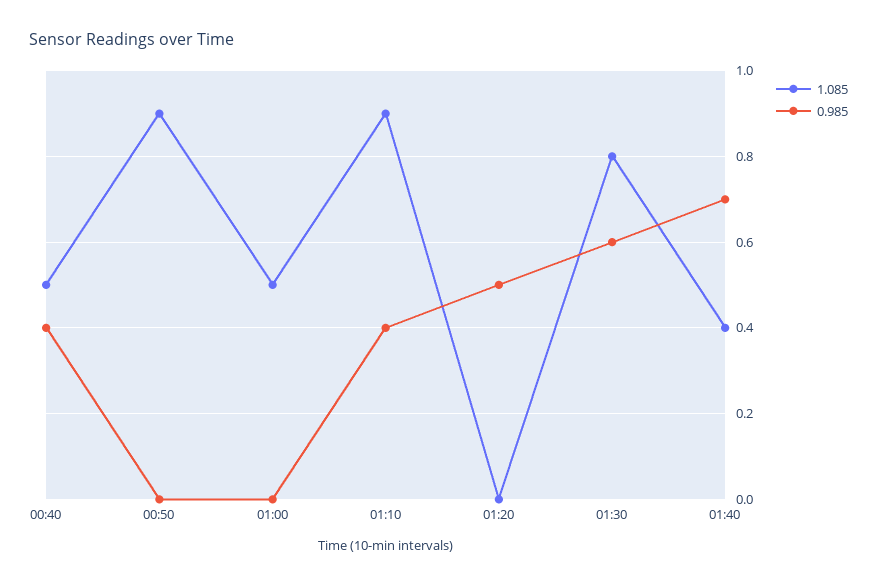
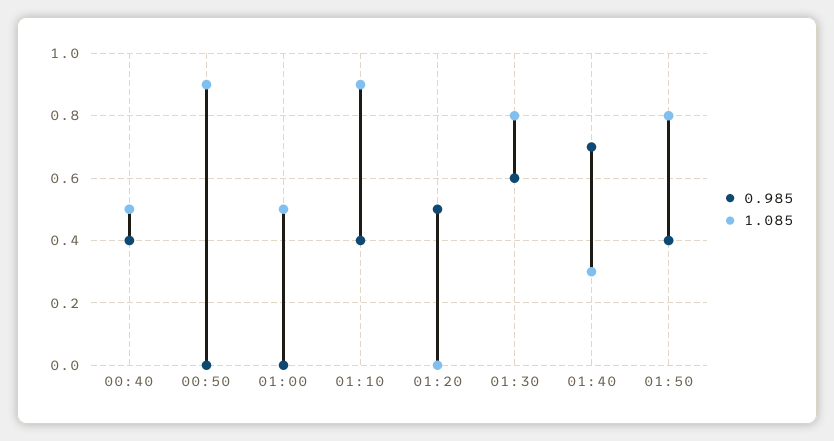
1.085, 01:40: 0.4 -> 0.3
0.985, 01:50: none -> 0.4
1.085, 01:50: none -> 0.8

